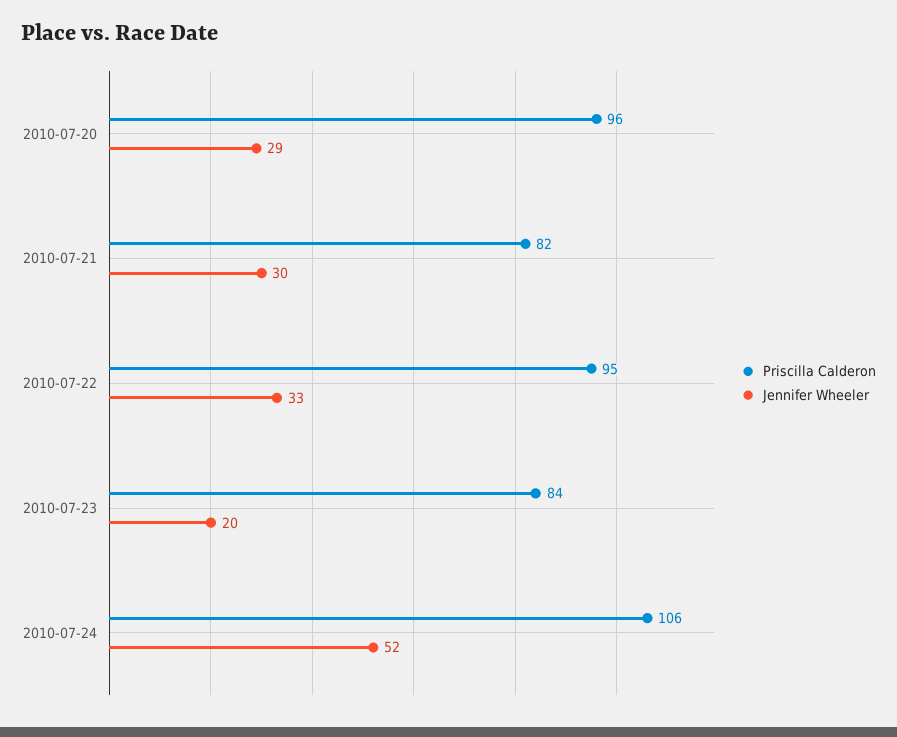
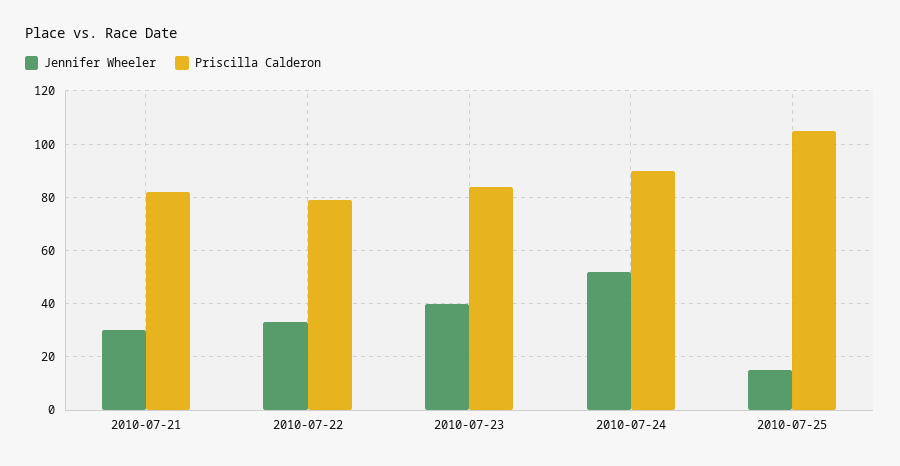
Priscilla Calderon, 2010-07-20: 96 -> none
Jennifer Wheeler, 2010-07-20: 29 -> none
Priscilla Calderon, 2010-07-22: 95 -> 80
Jennifer Wheeler, 2010-07-23: 20 -> 40
Priscilla Calderon, 2010-07-24: 106 -> 90
Jennifer Wheeler, 2010-07-25: none -> 15
Priscilla Calderon, 2010-07-25: none -> 105

